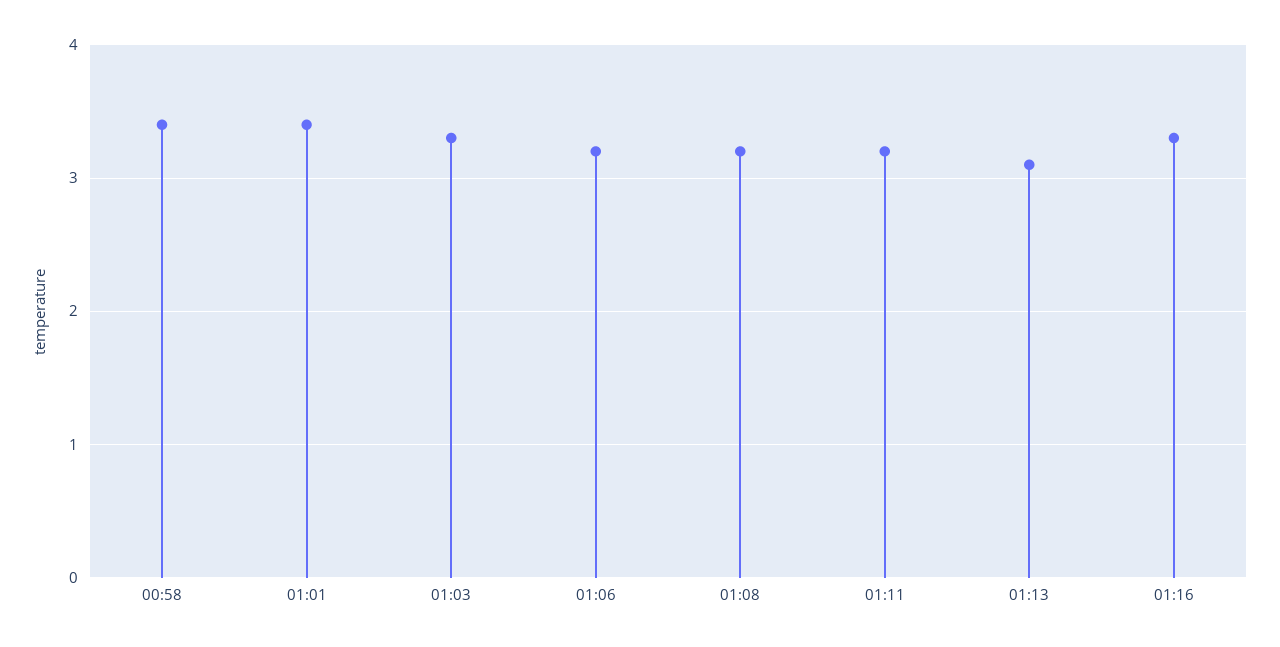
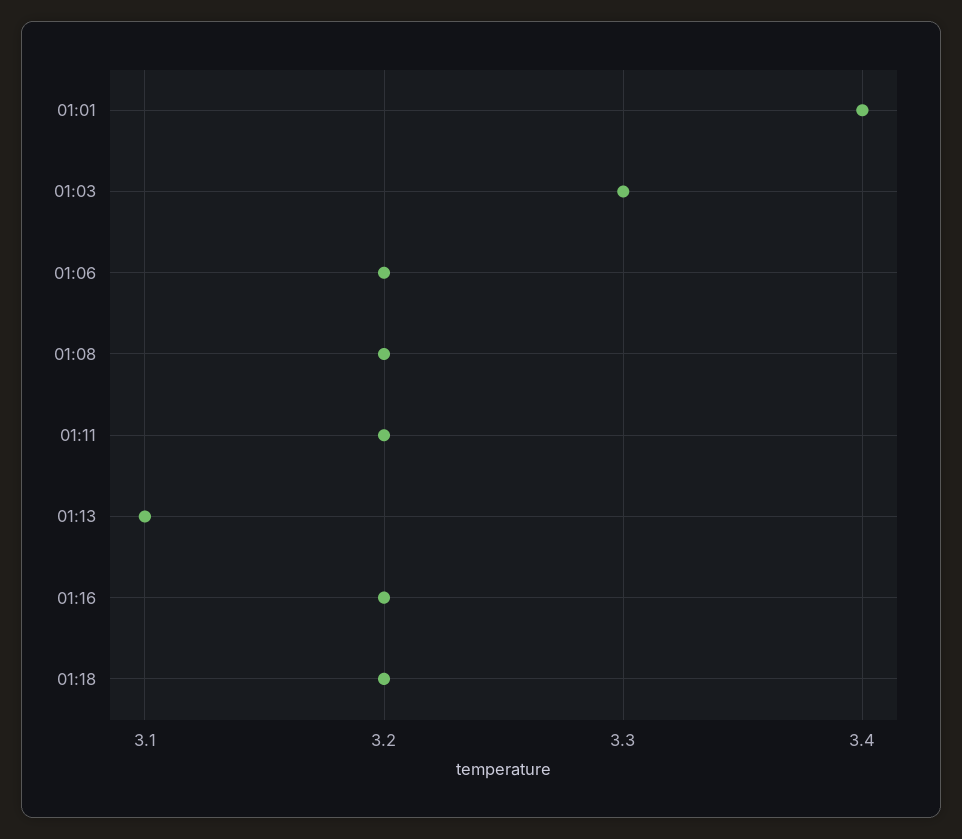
00:58: 3.4 -> none
01:16: 3.3 -> 3.2
01:18: none -> 3.2

